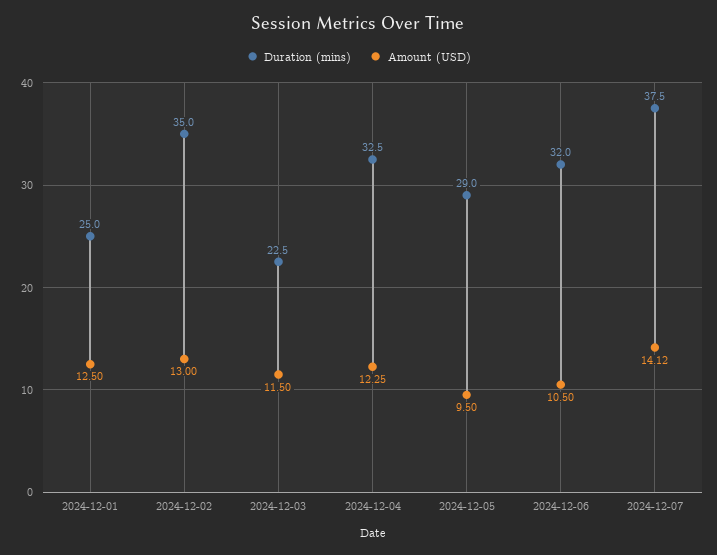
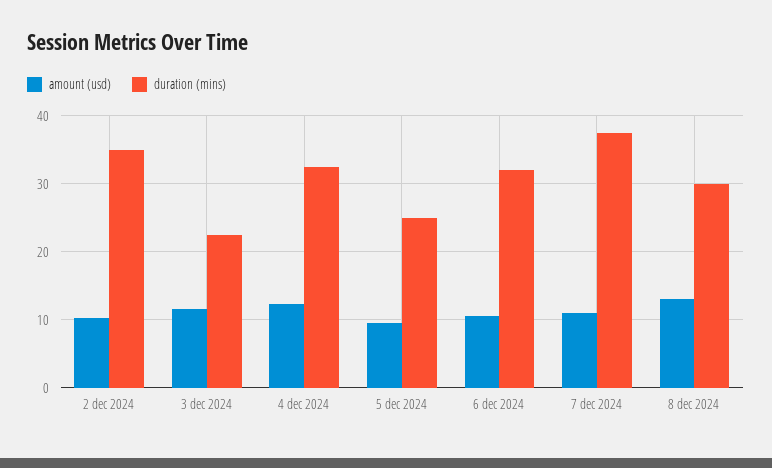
Duration (mins), 2024-12-01: 25 -> none
Amount (USD), 2024-12-01: 12.5 -> none
Amount (USD), 2024-12-02: 13 -> 10
Duration (mins), 2024-12-05: 29 -> 25
Amount (USD), 2024-12-07: 14.12 -> 11
Amount (USD), 8 dec 2024: none -> 13
Duration (mins), 8 dec 2024: none -> 30

